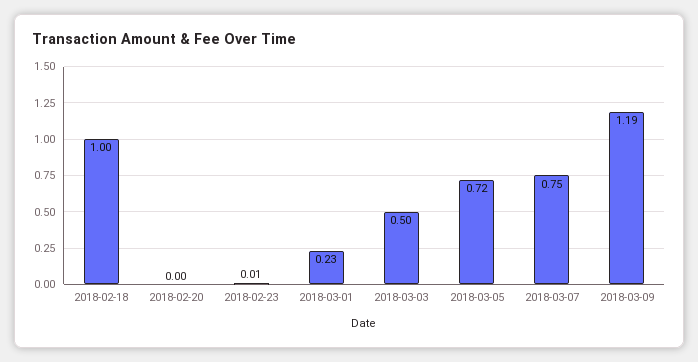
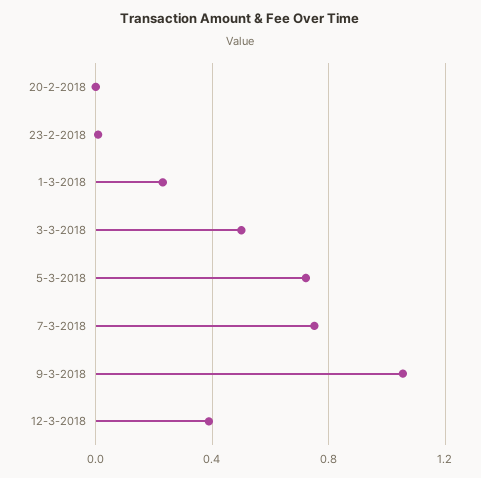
2018-02-18: 1 -> none
2018-03-09: 1.19 -> 1.05
12-3-2018: none -> 0.4

